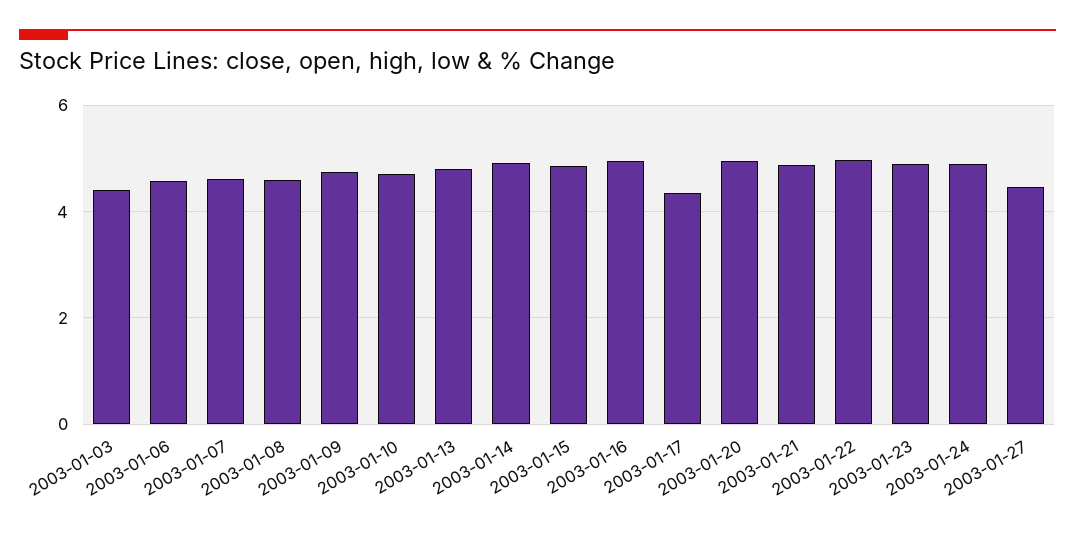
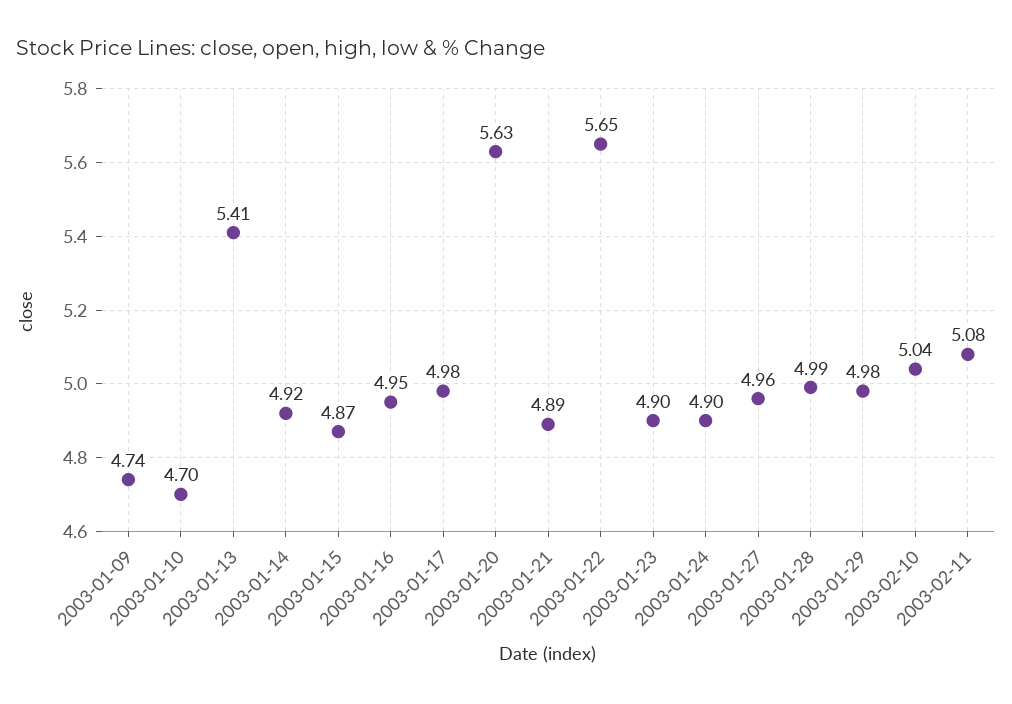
2003-01-03: 4.4 -> none
2003-01-06: 4.6 -> none
2003-01-07: 4.6 -> none
2003-01-08: 4.6 -> none
2003-01-13: 4.8 -> 5.41
2003-01-17: 4.4 -> 4.98
2003-01-20: 5 -> 5.63
2003-01-22: 5 -> 5.65
2003-01-27: 4.4 -> 4.96
2003-01-28: none -> 4.99
2003-01-29: none -> 4.98
2003-02-10: none -> 5.04
2003-02-11: none -> 5.08

